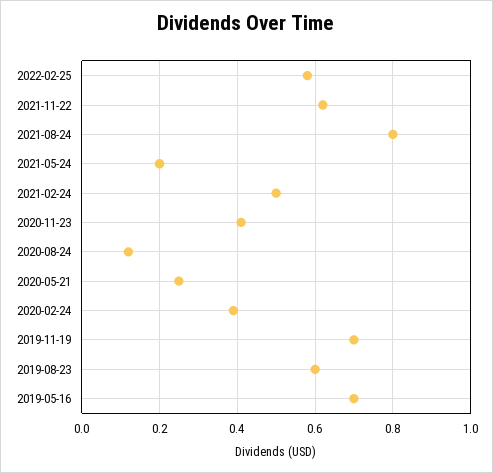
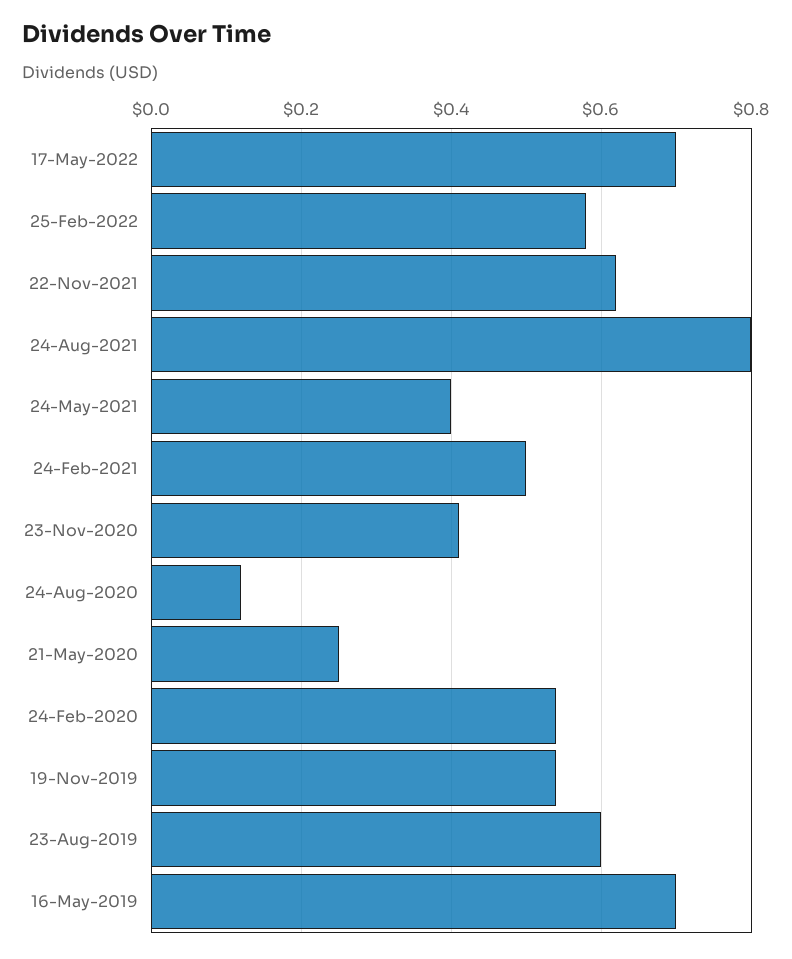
2021-05-24: 0.2 -> 0.4
2020-02-24: 0.4 -> 0.55
2019-11-19: 0.7 -> 0.55
17-May-2022: none -> 0.7

